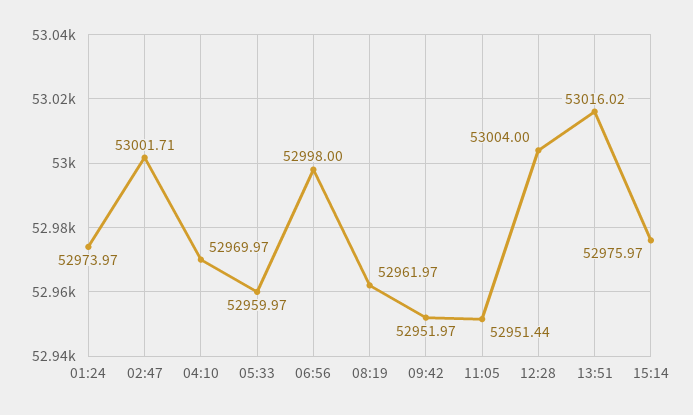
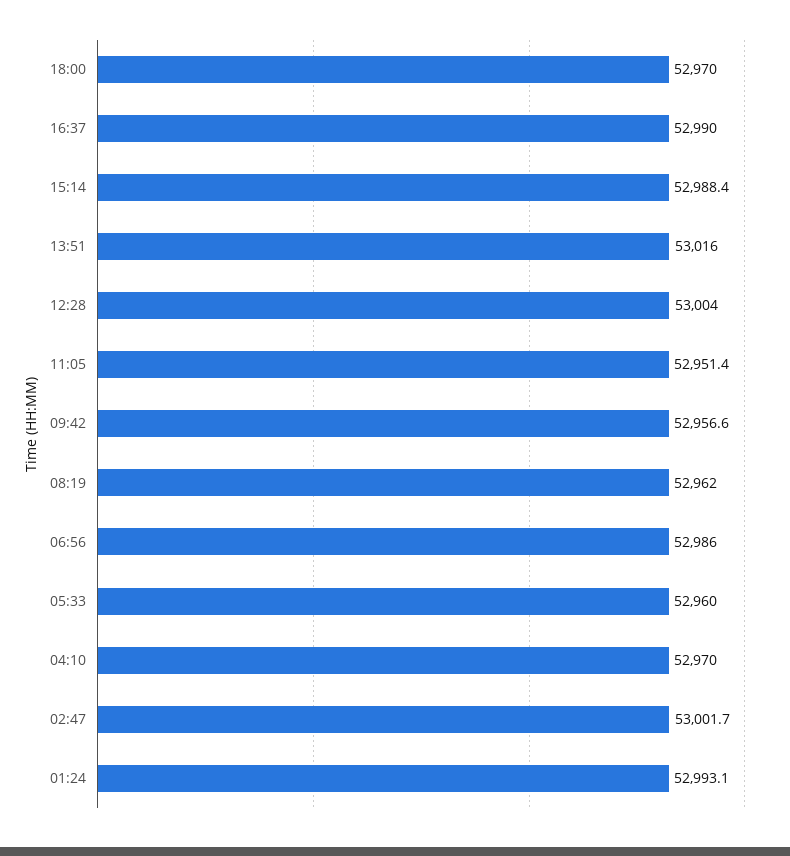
01:24: 52973.97 -> 52993.1
06:56: 52998 -> 52986
09:42: 52951.97 -> 52956.6
15:14: 52975.97 -> 52988.4
18:00: none -> 52970
16:37: none -> 52990

